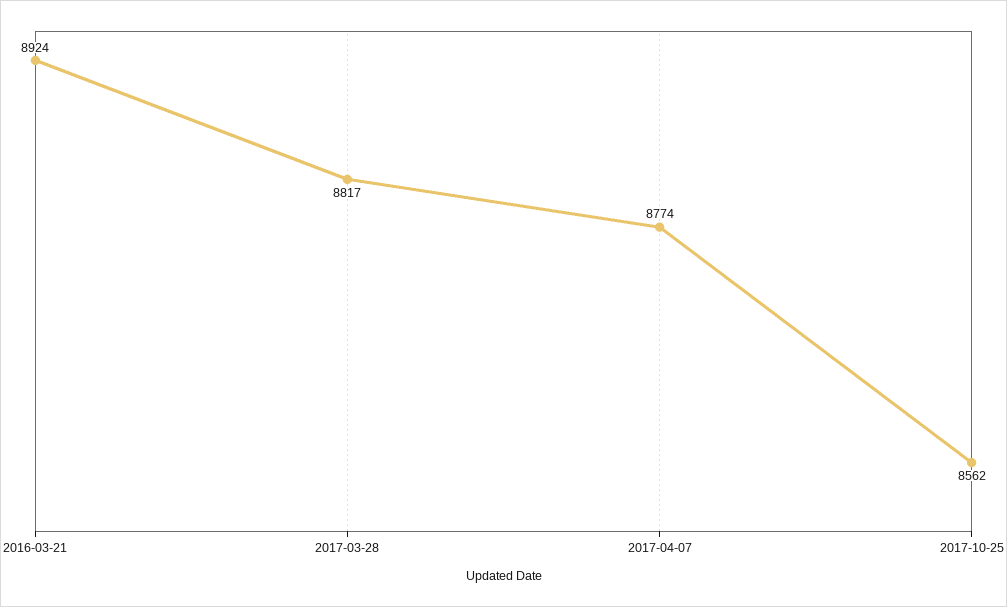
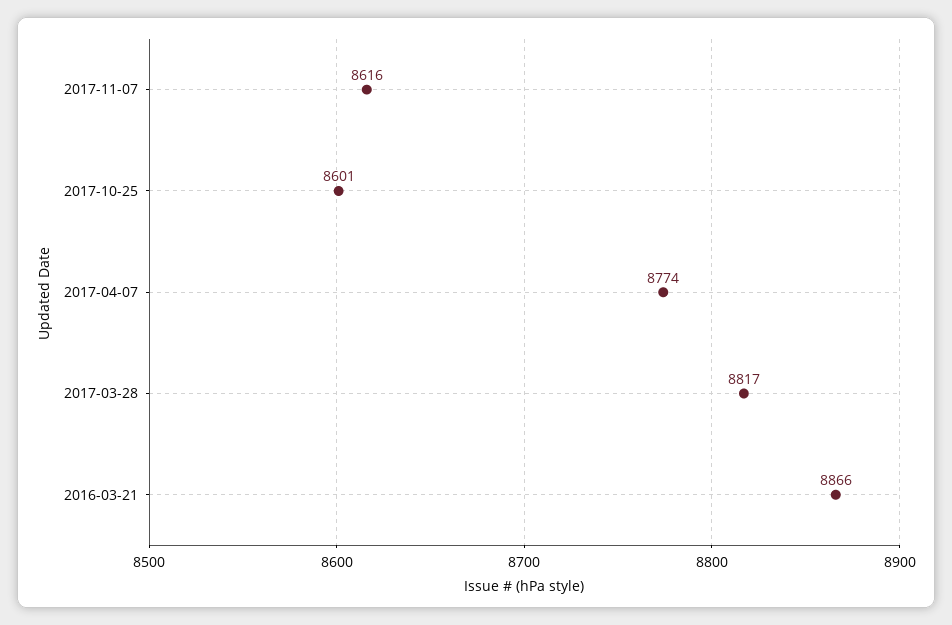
2016-03-21: 8924 -> 8866
2017-10-25: 8562 -> 8601
2017-11-07: none -> 8616

